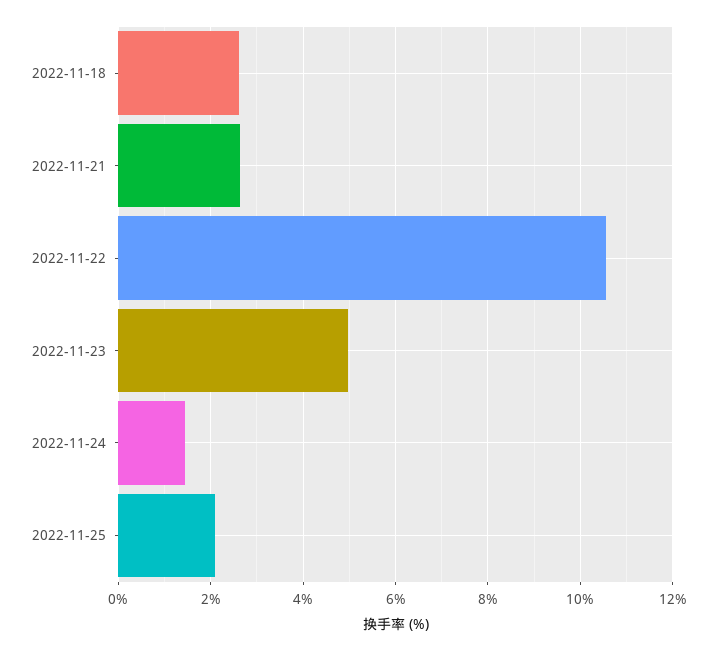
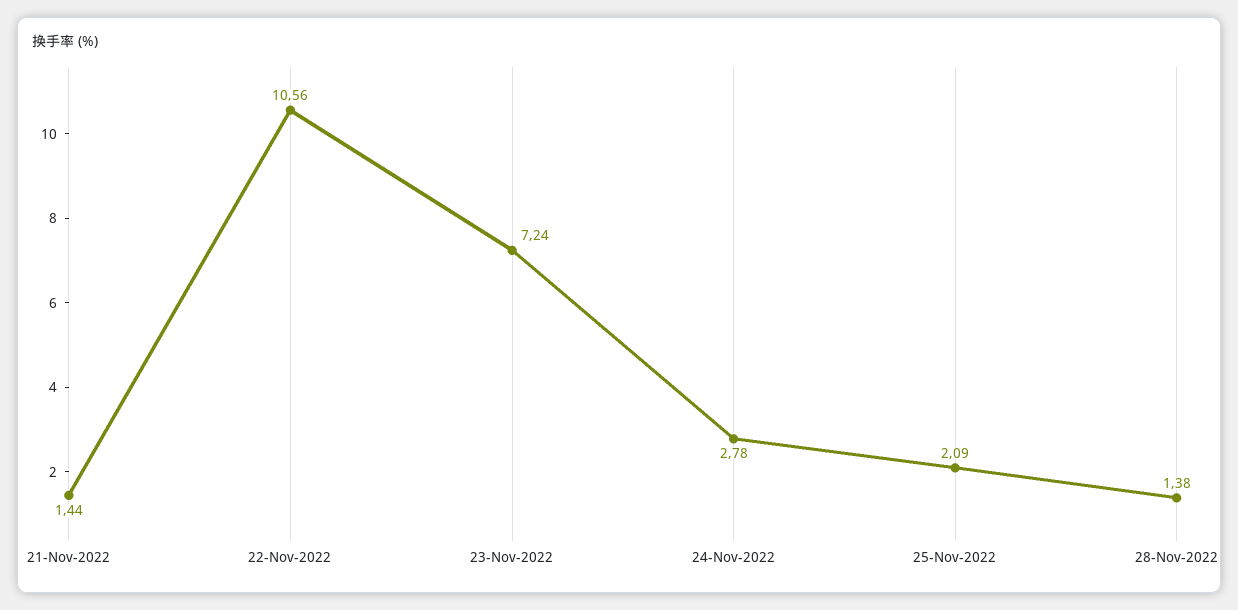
2022-11-18: 2.6 -> none
2022-11-21: 2.6 -> 1.44
2022-11-23: 5 -> 7.24
2022-11-24: 1.4 -> 2.78
28-Nov-2022: none -> 1.38

